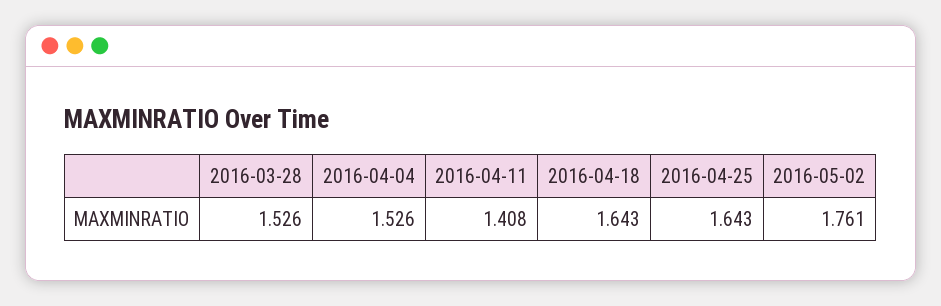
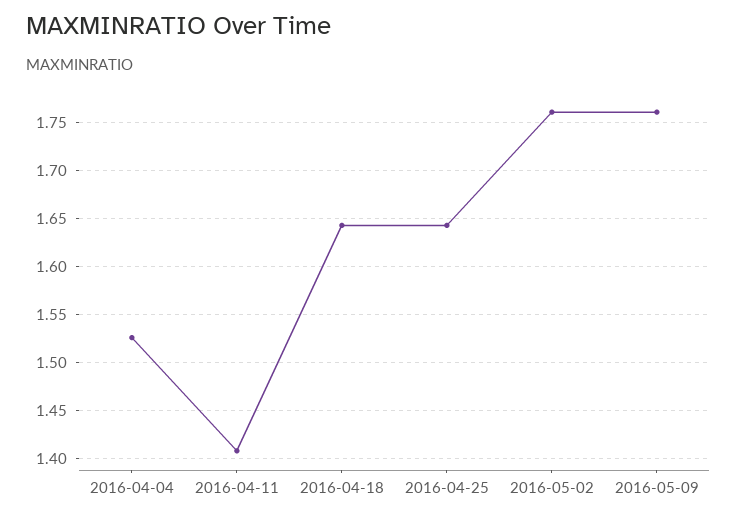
2016-03-28: 1.526 -> none
2016-05-09: none -> 1.76

